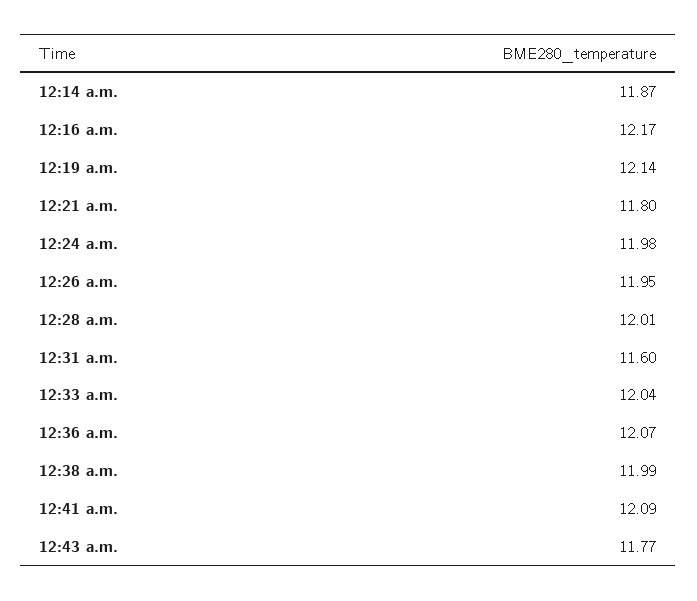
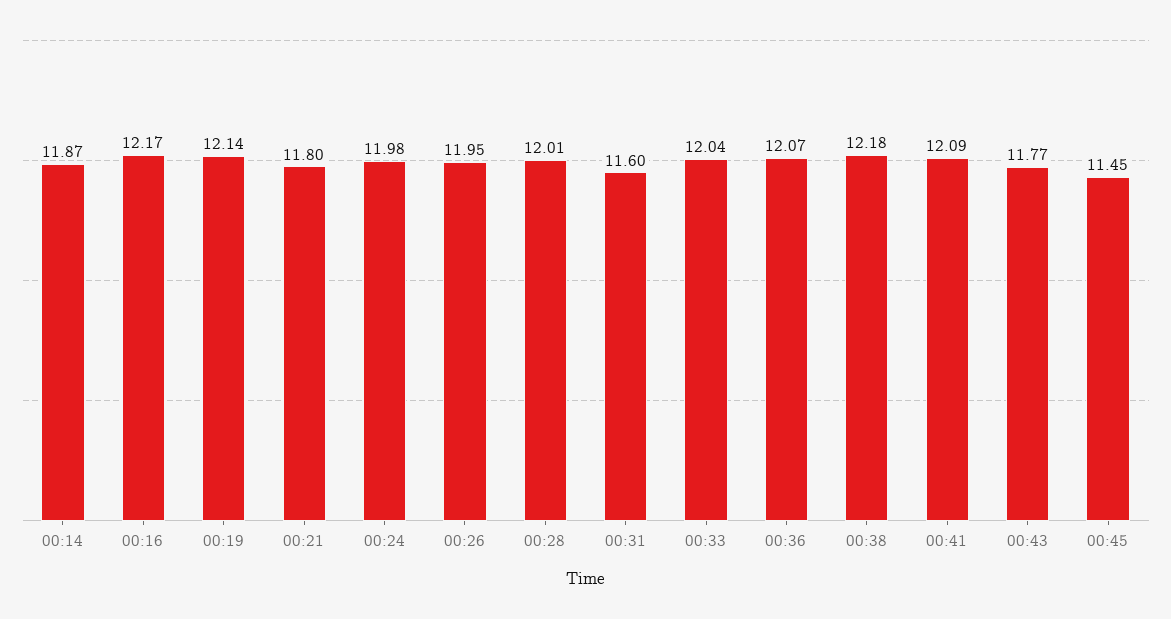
12:38 a.m.: 11.99 -> 12.18
00:45: none -> 11.45

